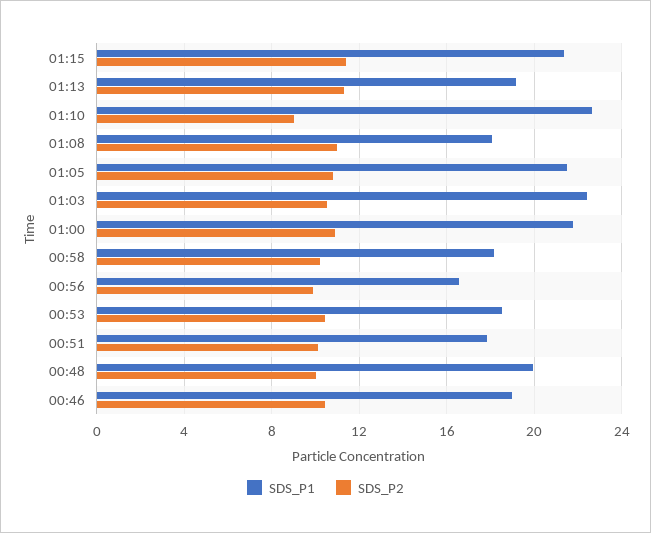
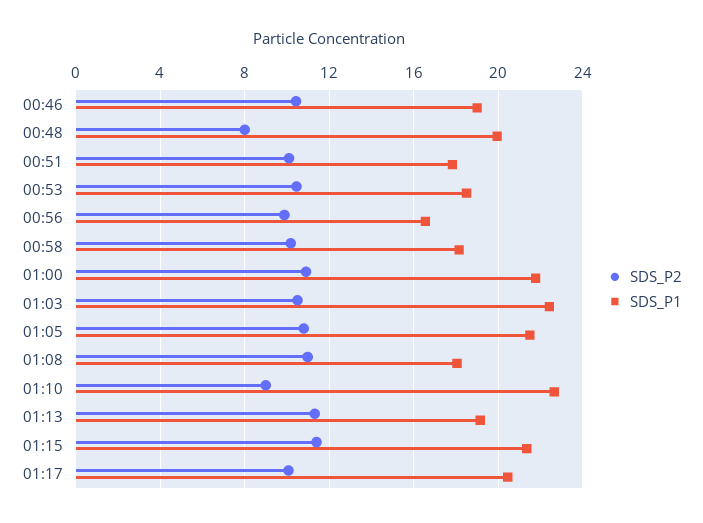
SDS_P2, 00:48: 10 -> 8
SDS_P2, 01:17: none -> 10
SDS_P1, 01:17: none -> 20.5

